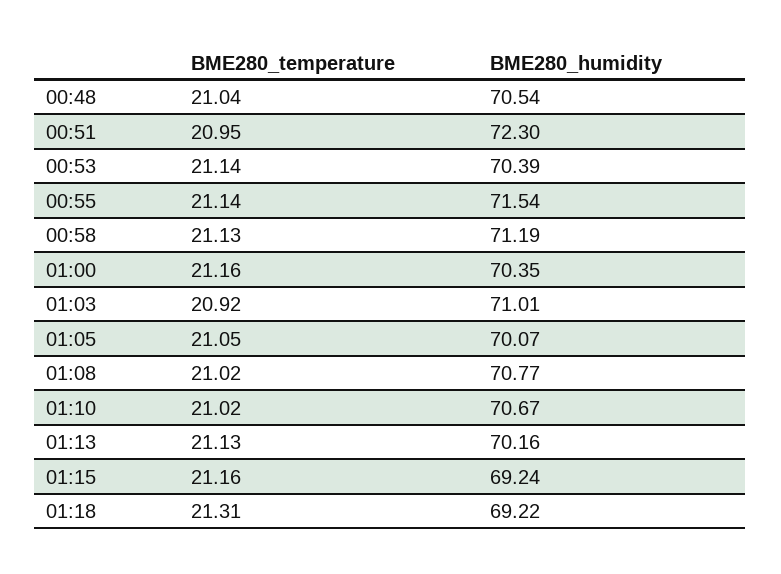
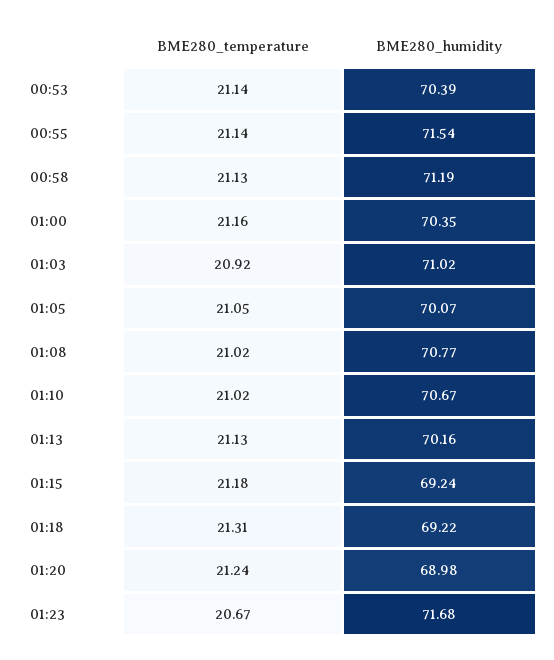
BME280_temperature, 00:48: 21.04 -> none
BME280_humidity, 00:48: 70.54 -> none
BME280_temperature, 00:51: 20.95 -> none
BME280_humidity, 00:51: 72.3 -> none
BME280_humidity, 01:03: 71.01 -> 71.02
BME280_temperature, 01:15: 21.16 -> 21.18
BME280_temperature, 01:20: none -> 21.24
BME280_humidity, 01:20: none -> 68.98
BME280_temperature, 01:23: none -> 20.67
BME280_humidity, 01:23: none -> 71.68

